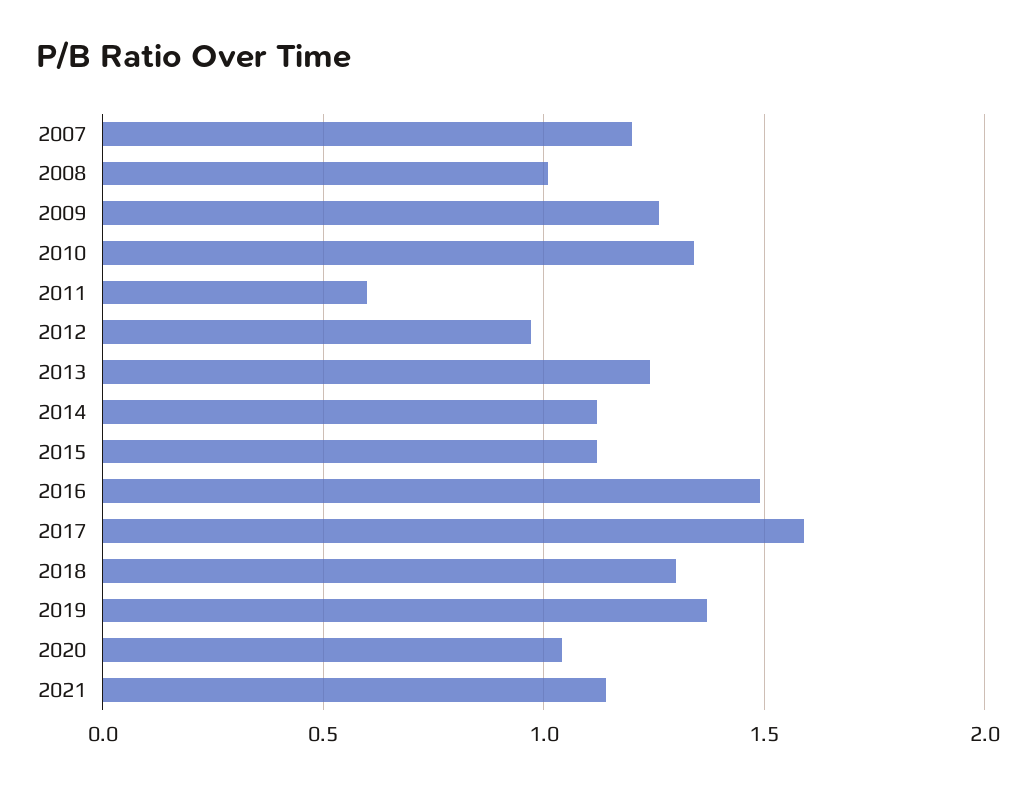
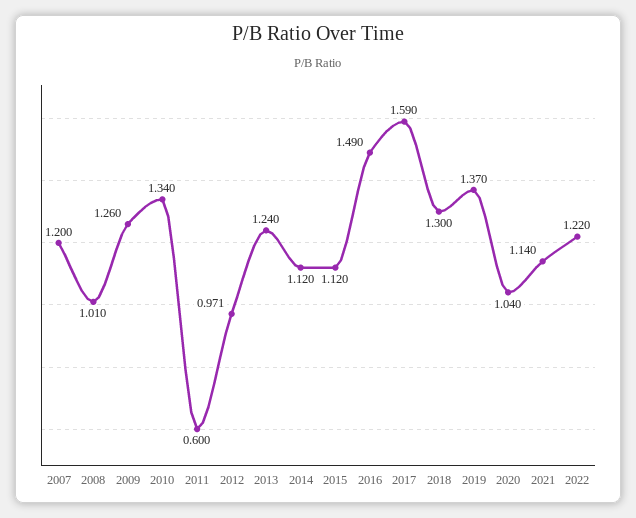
2022: none -> 1.22

